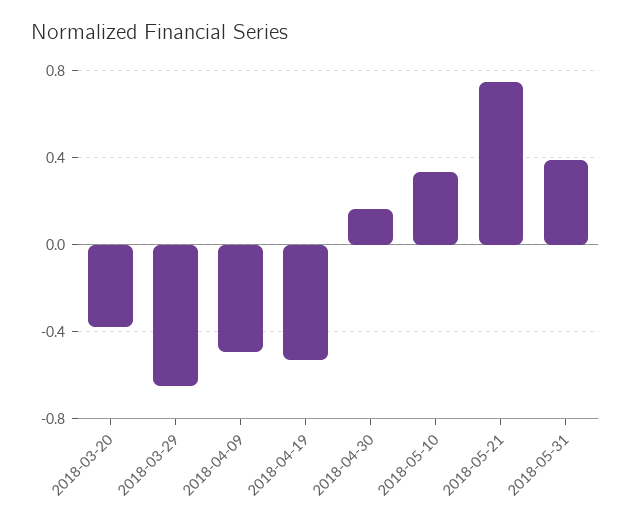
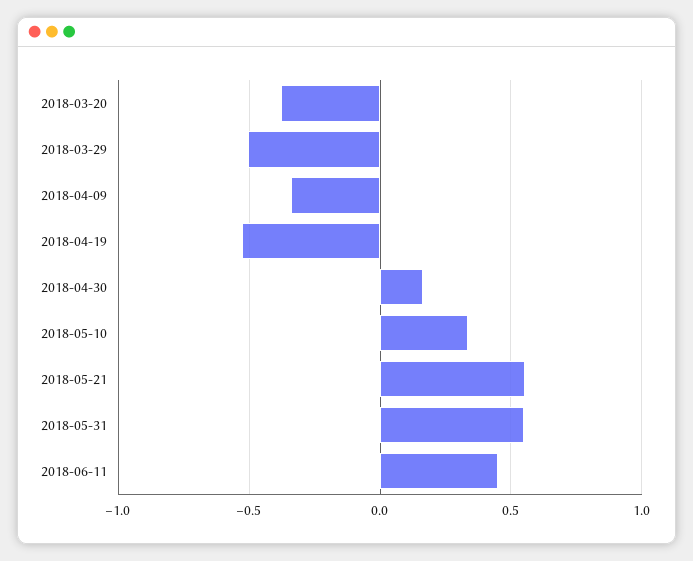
2018-03-29: -0.65 -> -0.5
2018-04-09: -0.5 -> -0.35
2018-05-21: 0.75 -> 0.55
2018-05-31: 0.4 -> 0.55
2018-06-11: none -> 0.45

